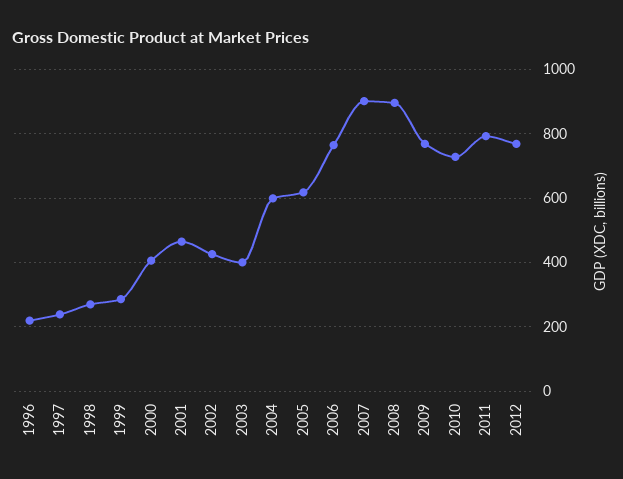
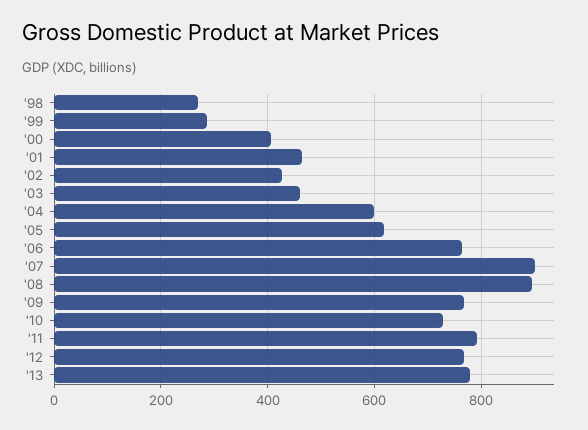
1996: 220 -> none
1997: 240 -> none
2003: 400 -> 460
'13: none -> 780

